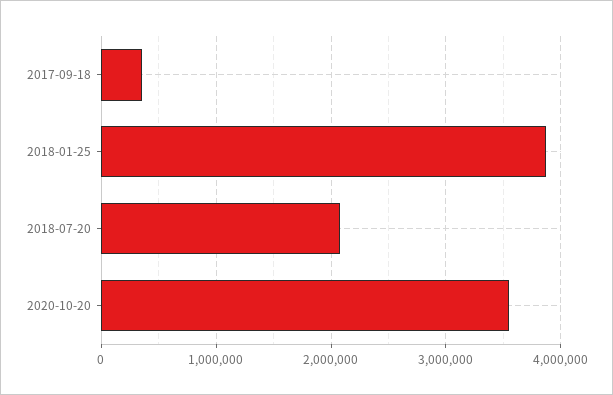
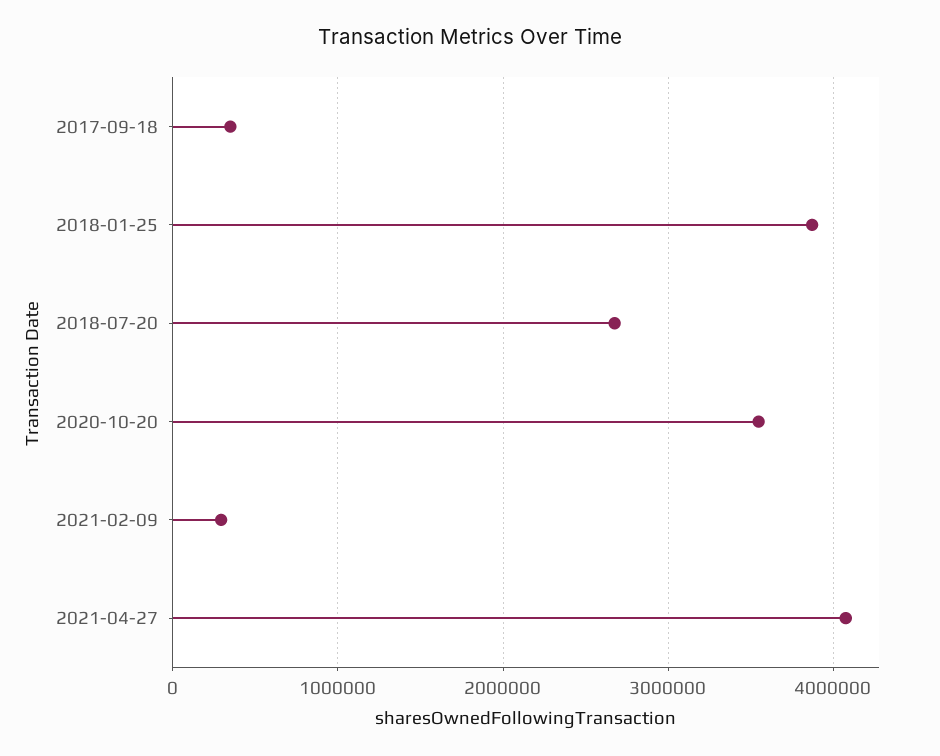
2018-07-20: 2100000 -> 2700000
2021-02-09: none -> 300000
2021-04-27: none -> 4100000

